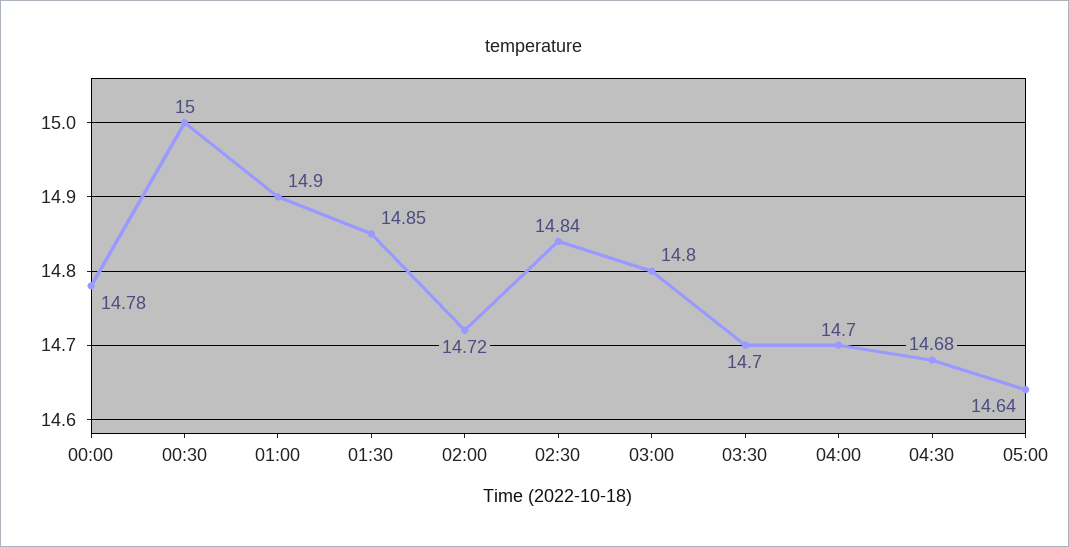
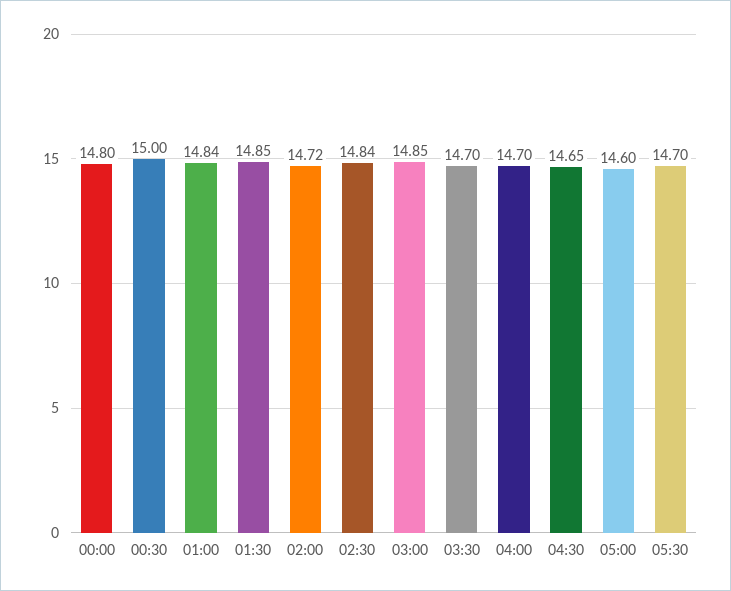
00:00: 14.78 -> 14.8
01:00: 14.9 -> 14.84
03:00: 14.8 -> 14.85
04:30: 14.68 -> 14.65
05:00: 14.64 -> 14.6
05:30: none -> 14.7

